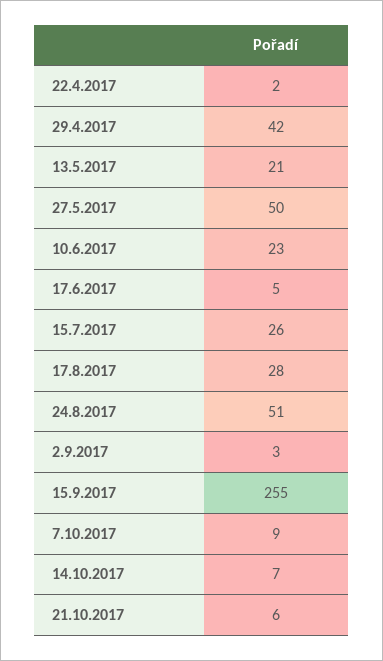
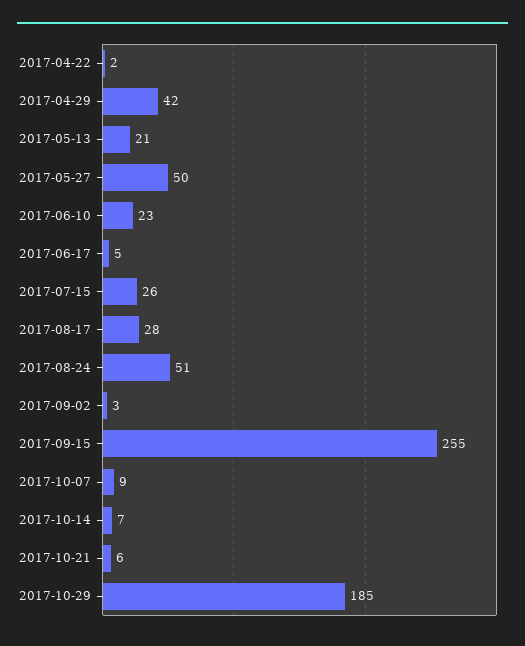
2017-10-29: none -> 185

